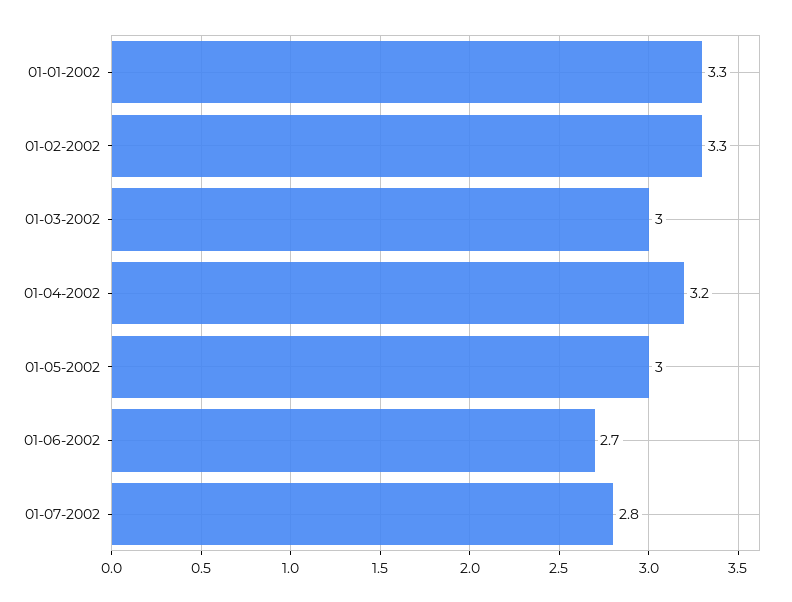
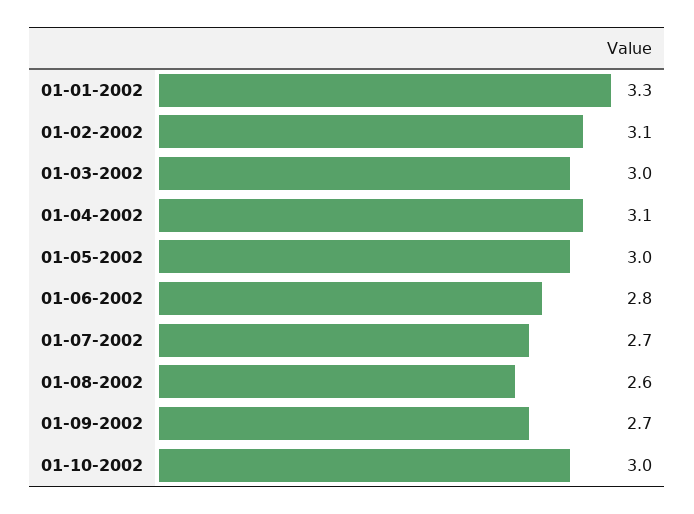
01-02-2002: 3.3 -> 3.1
01-04-2002: 3.2 -> 3.1
01-06-2002: 2.7 -> 2.8
01-07-2002: 2.8 -> 2.7
01-08-2002: none -> 2.6
01-09-2002: none -> 2.7
01-10-2002: none -> 3

